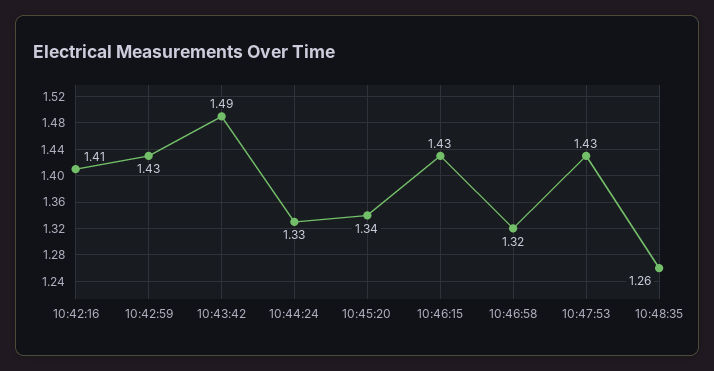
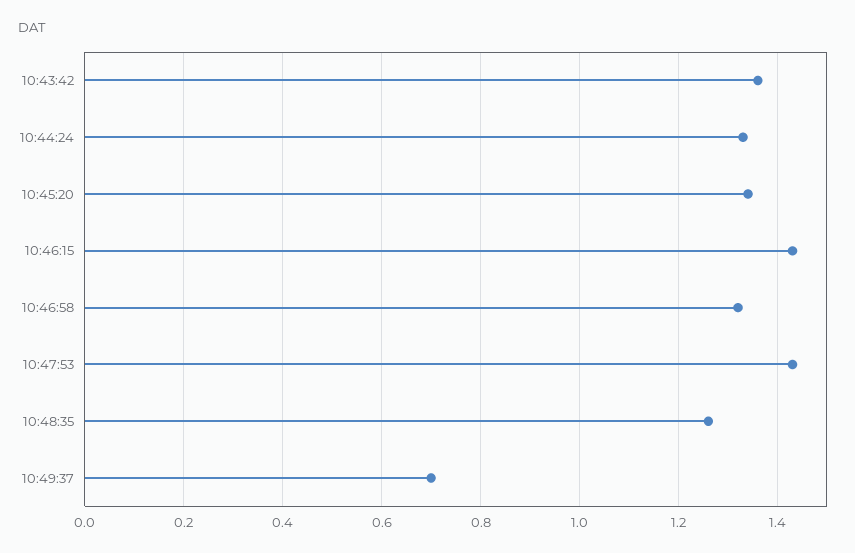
10:42:16: 1.41 -> none
10:42:59: 1.43 -> none
10:43:42: 1.49 -> 1.35
10:49:37: none -> 0.7

